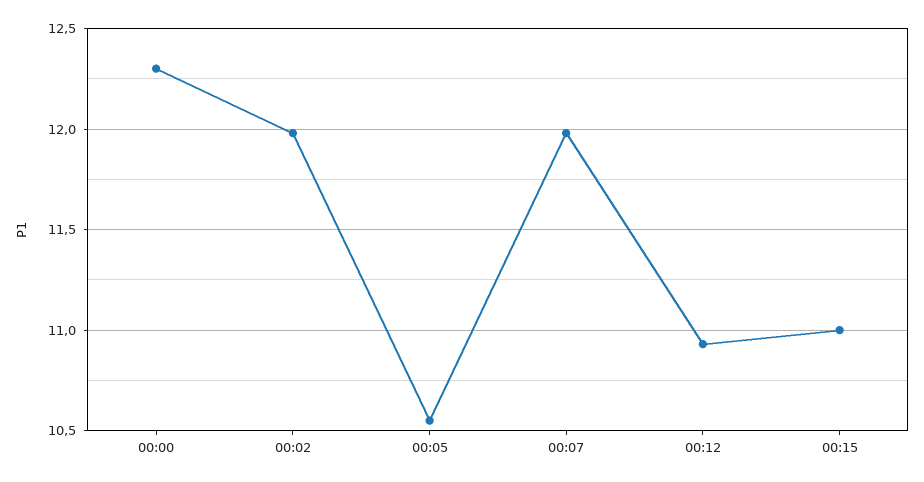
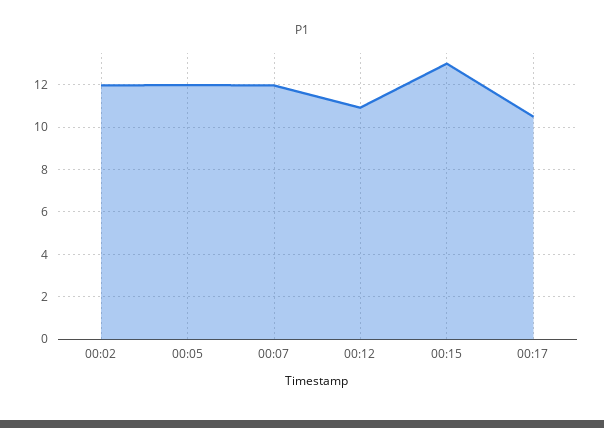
00:00: 12.3 -> none
00:05: 10.55 -> 12
00:15: 11 -> 13
00:17: none -> 10.5

